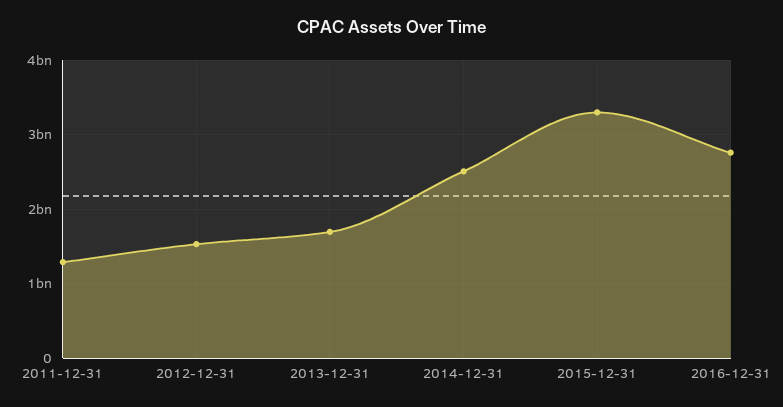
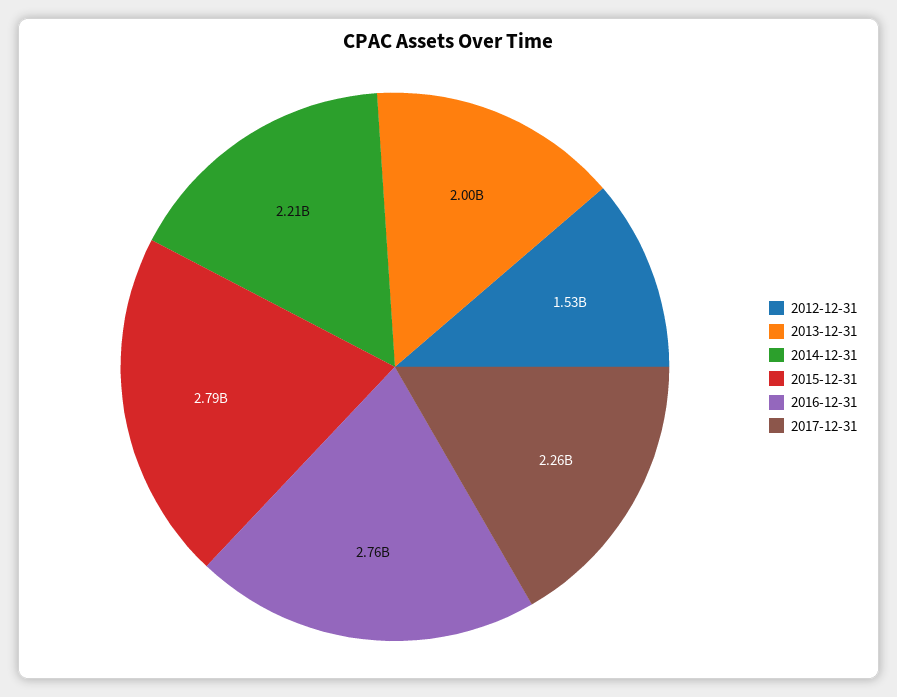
2011-12-31: 1300000000 -> none
2013-12-31: 1700000000 -> 2000000000
2014-12-31: 2500000000 -> 2210000000
2015-12-31: 3300000000 -> 2790000000
2017-12-31: none -> 2260000000

